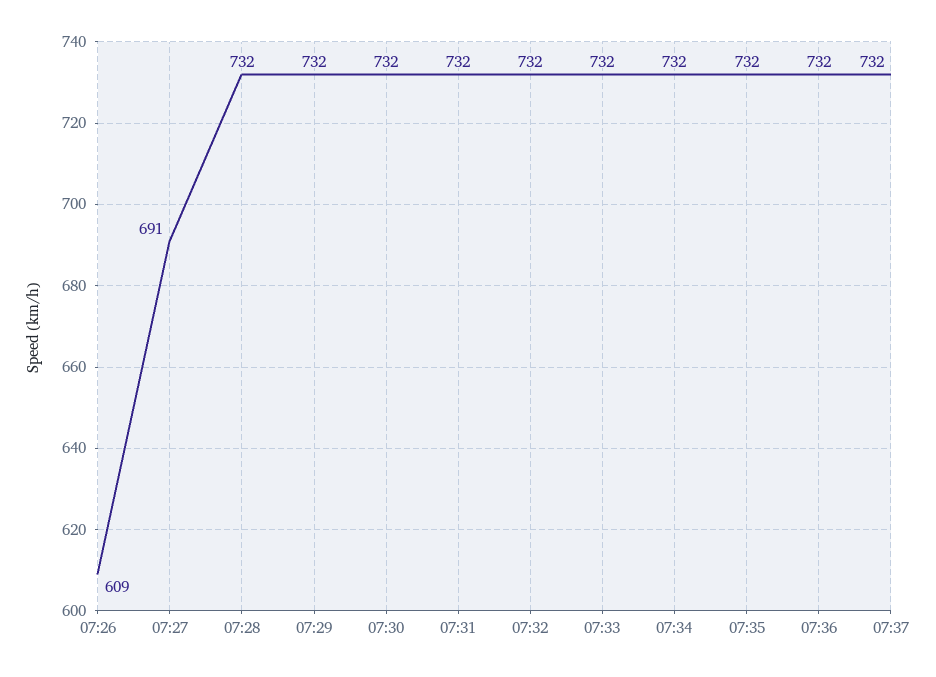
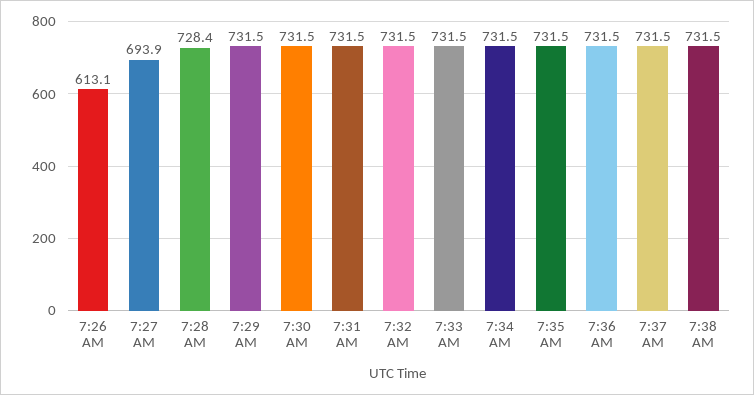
07:26: 609 -> 613.1
07:27: 691 -> 693.9
07:28: 732 -> 728.4
7:38 AM: none -> 731.5

